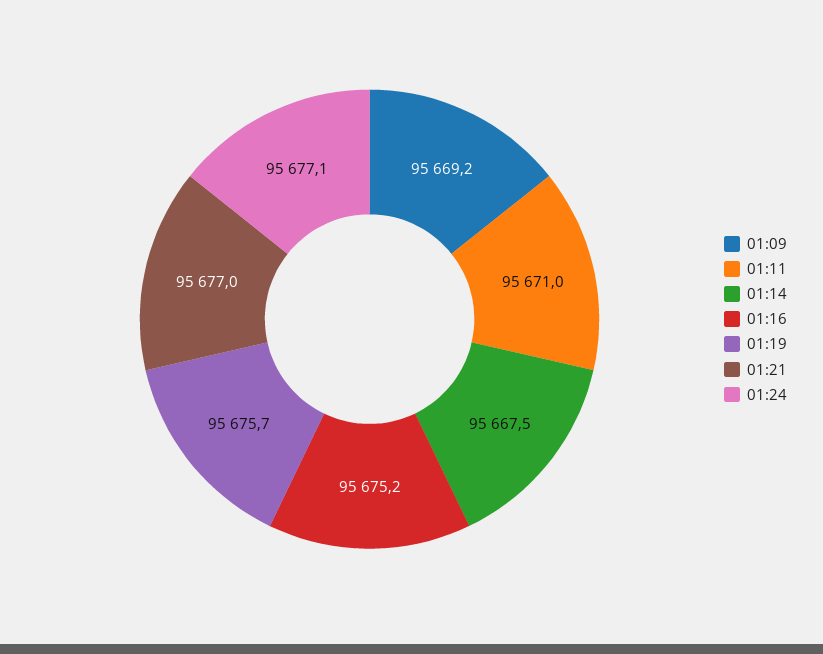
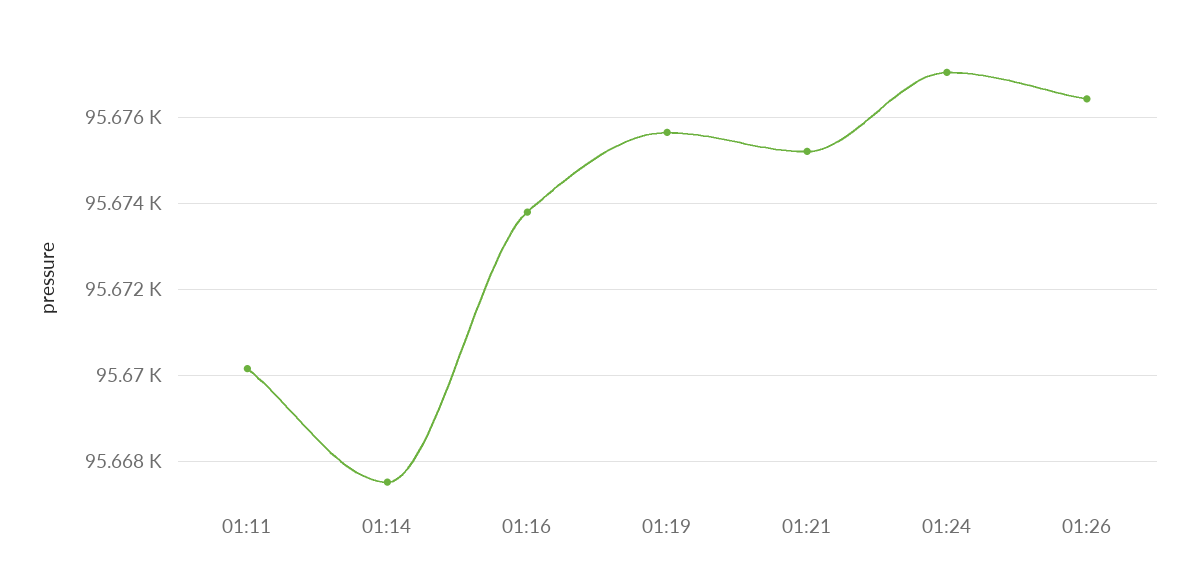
01:09: 95669.2 -> none
01:11: 95671 -> 95670.2
01:16: 95675.2 -> 95673.8
01:21: 95677 -> 95675.2
01:26: none -> 95676.4

